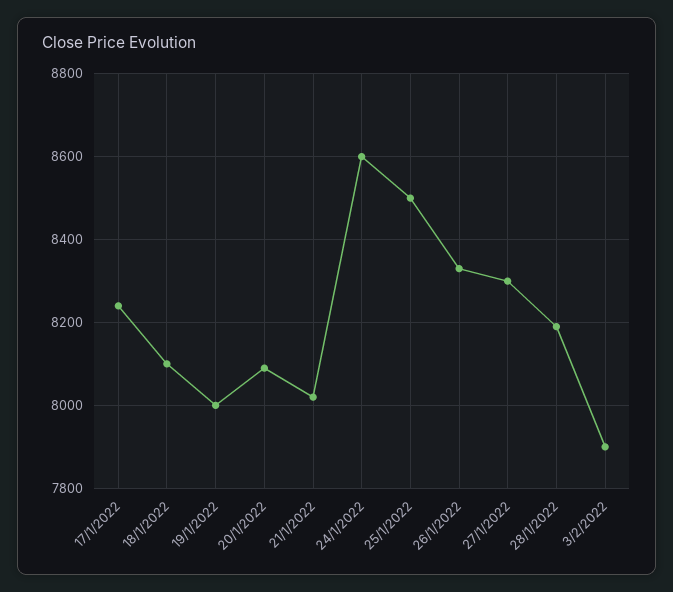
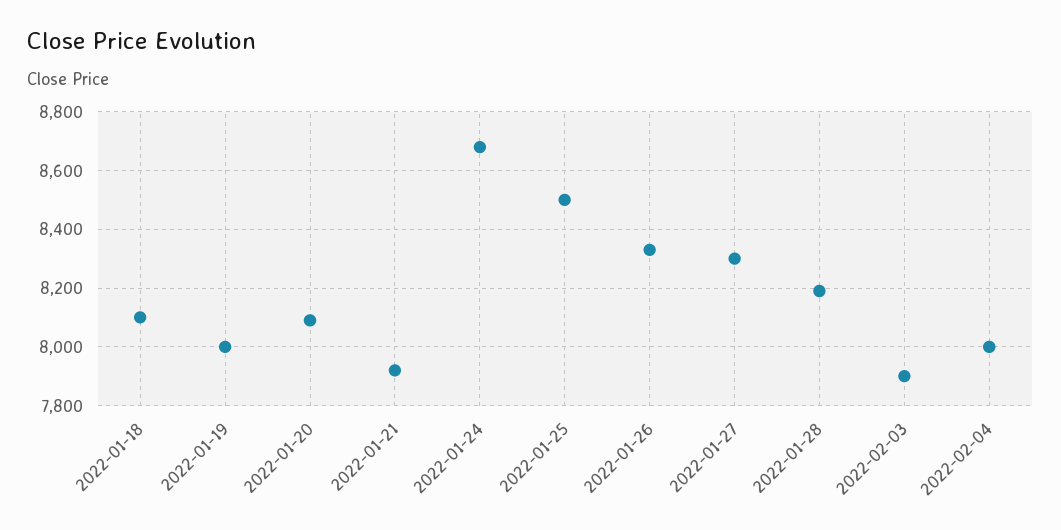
17/1/2022: 8240 -> none
21/1/2022: 8020 -> 7925
24/1/2022: 8600 -> 8675
2022-02-04: none -> 8000

